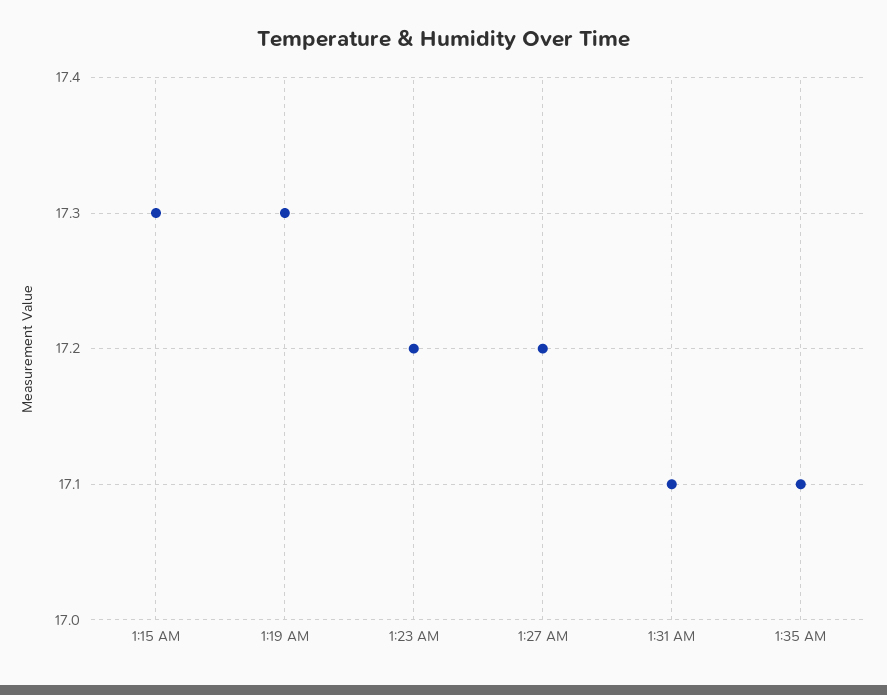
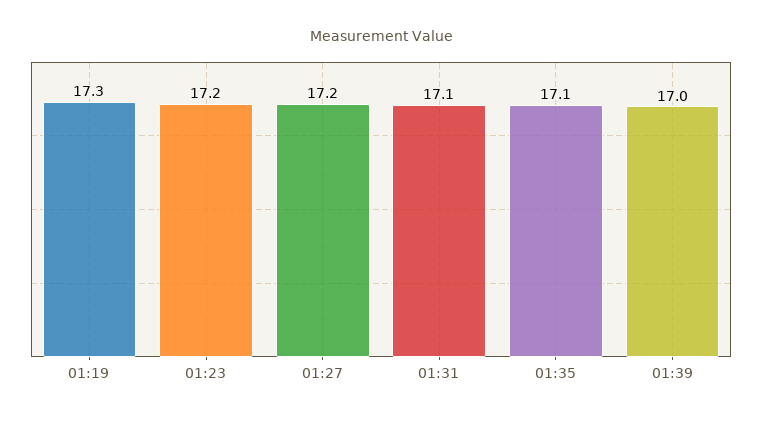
1:15 AM: 17.3 -> none
01:39: none -> 17

